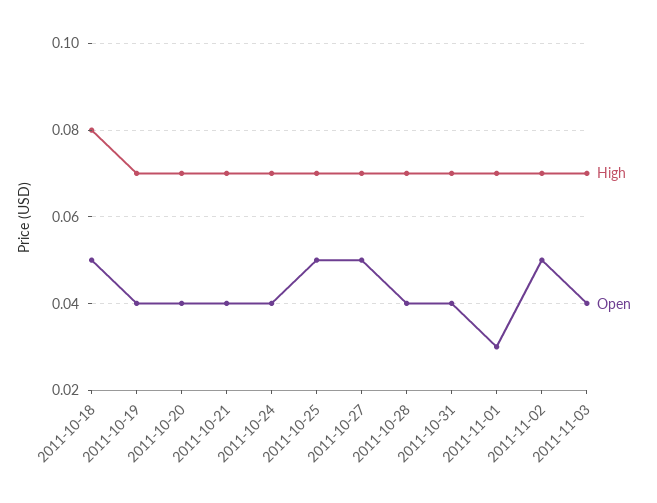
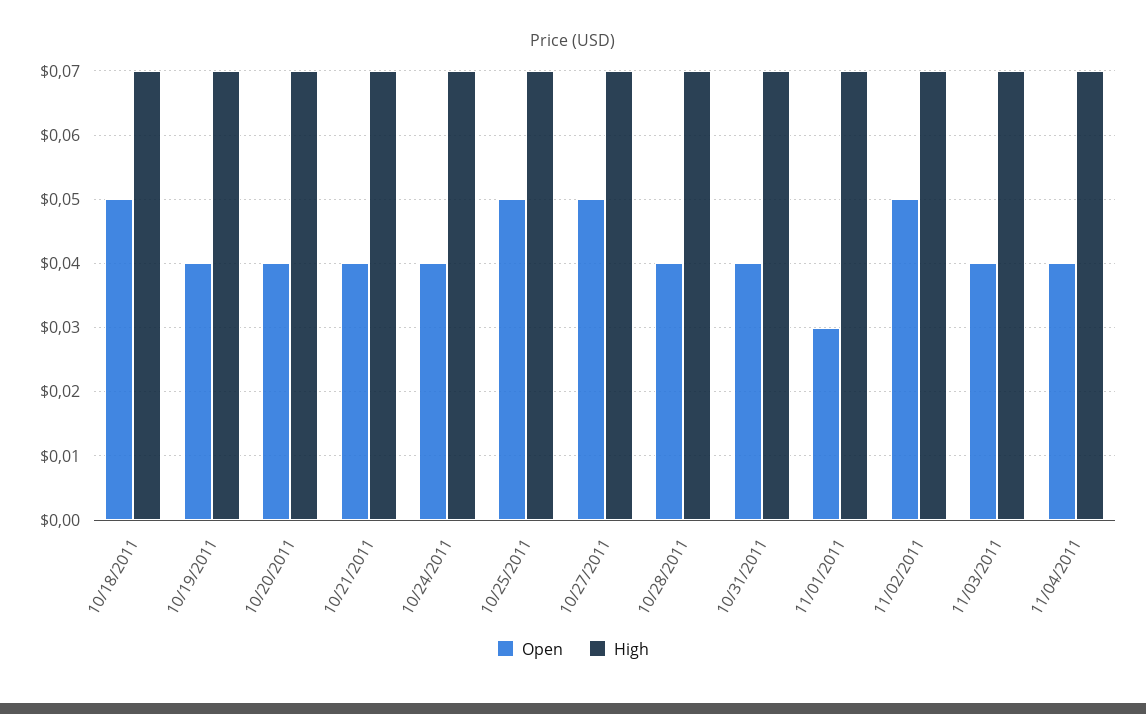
High, 2011-10-18: 0.08 -> 0.07
Open, 11/04/2011: none -> 0.04
High, 11/04/2011: none -> 0.07

